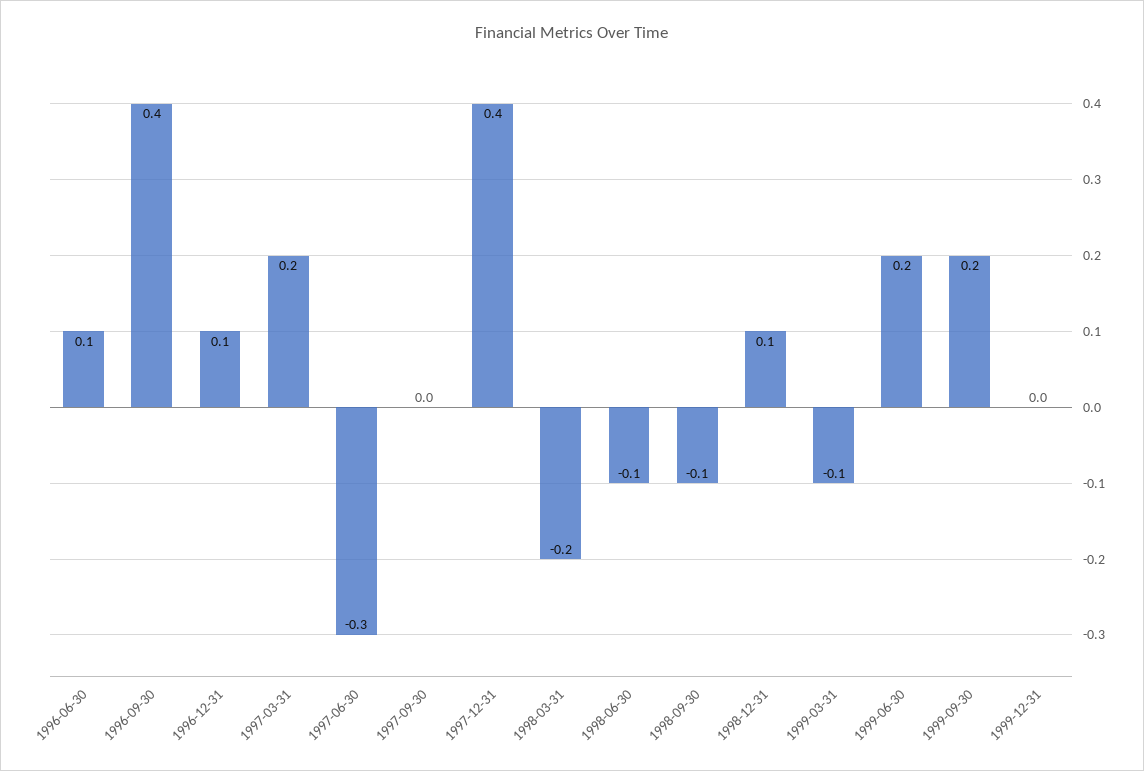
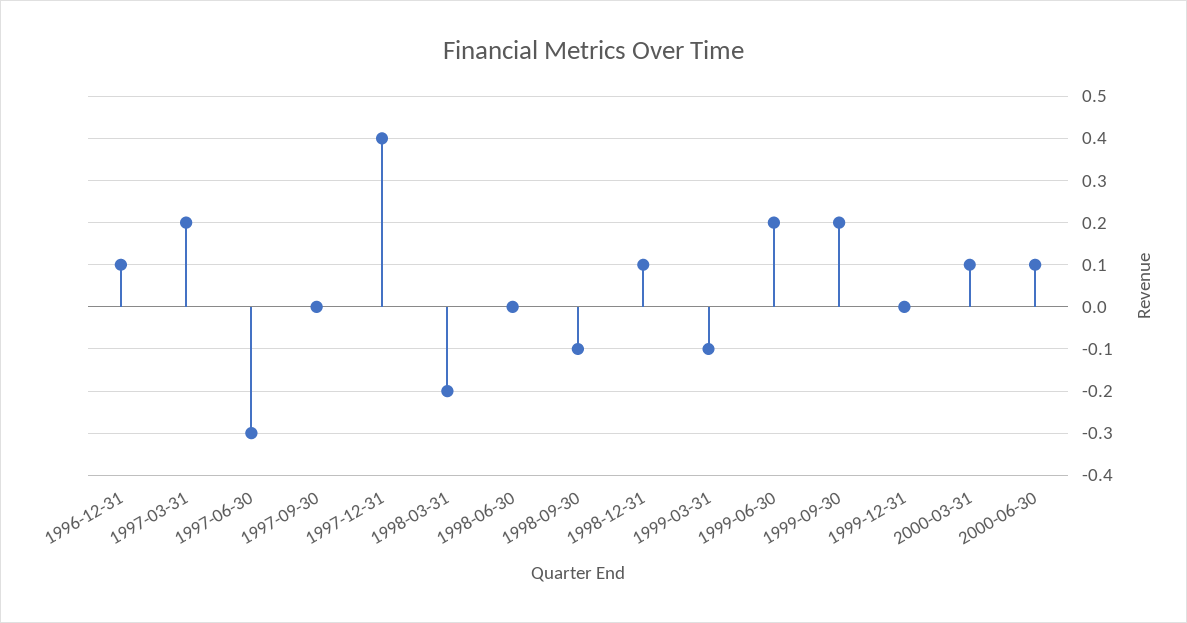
1996-06-30: 0.1 -> none
1996-09-30: 0.4 -> none
1998-06-30: -0.1 -> 0
2000-03-31: none -> 0.1
2000-06-30: none -> 0.1

